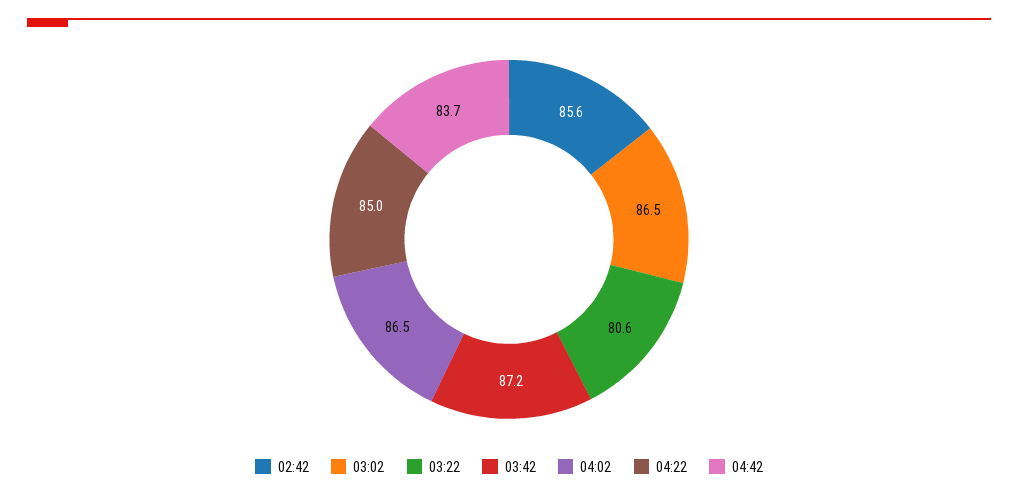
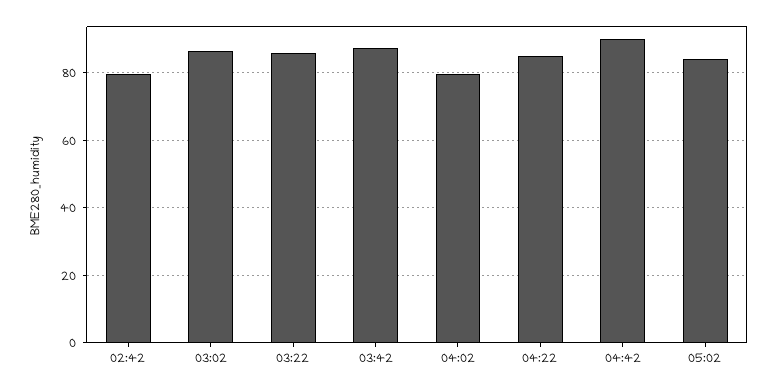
02:42: 85.6 -> 80
03:22: 80.6 -> 86
04:02: 86.5 -> 80
04:42: 83.7 -> 90
05:02: none -> 84

